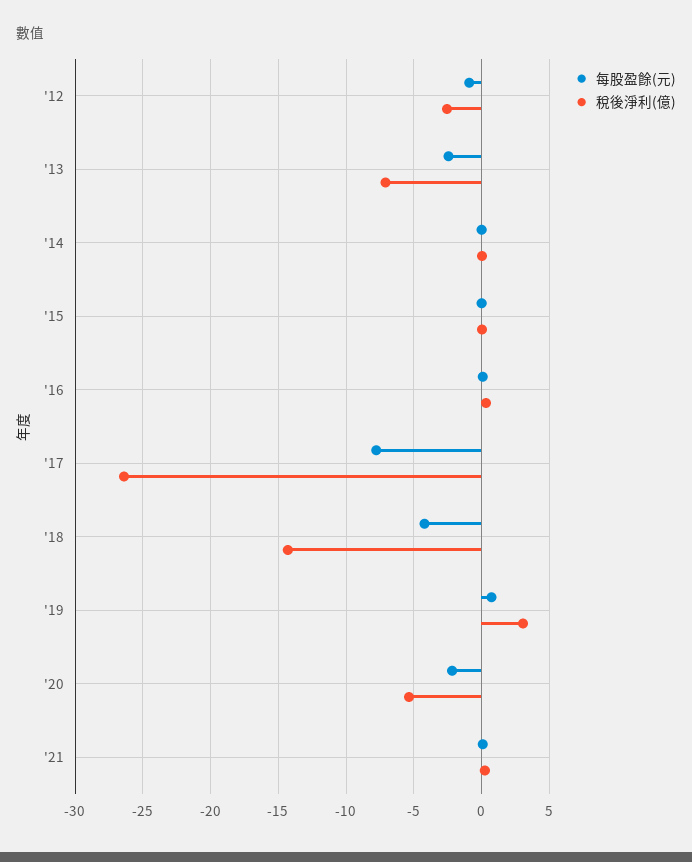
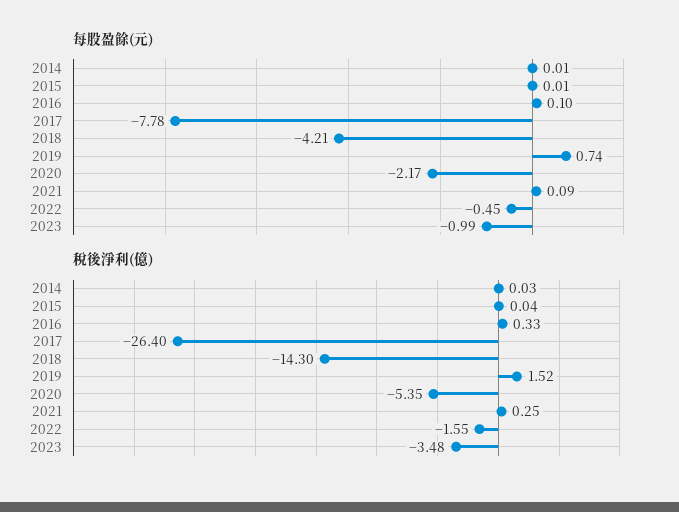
每股盈餘(元), '12: -1 -> none
稅後淨利(億), '12: -2.5 -> none
每股盈餘(元), '13: -2.5 -> none
稅後淨利(億), '13: -7 -> none
稅後淨利(億), '19: 3 -> 1.52
每股盈餘(元), 2022: none -> -0.45
每股盈餘(元), 2023: none -> -0.99
稅後淨利(億), 2022: none -> -1.55
稅後淨利(億), 2023: none -> -3.48

